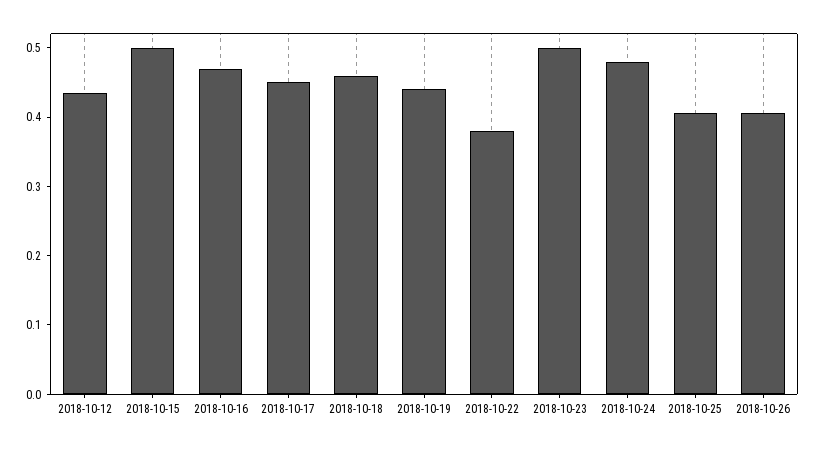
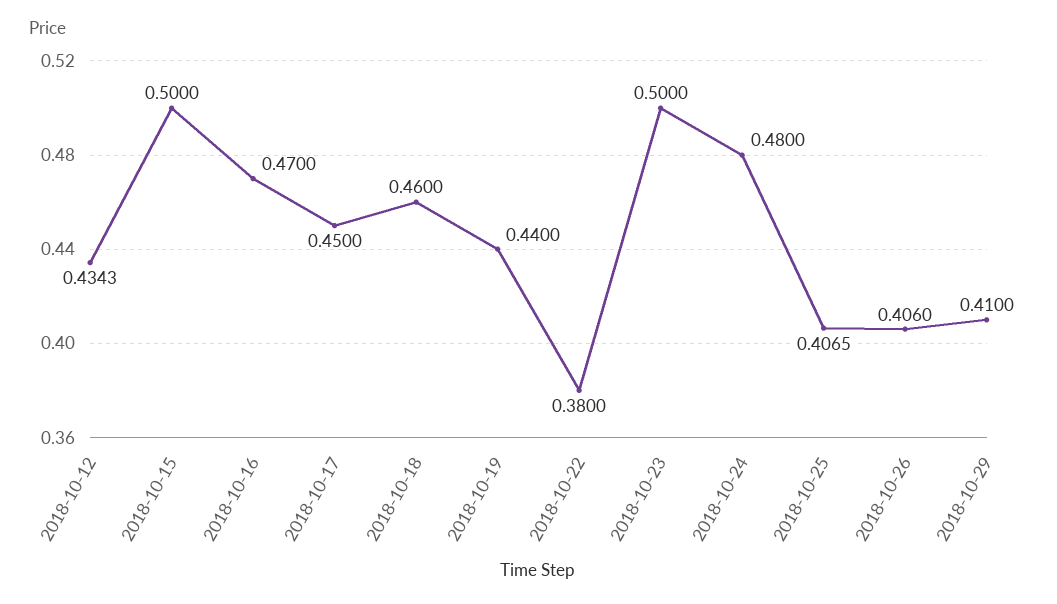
2018-10-29: none -> 0.41

